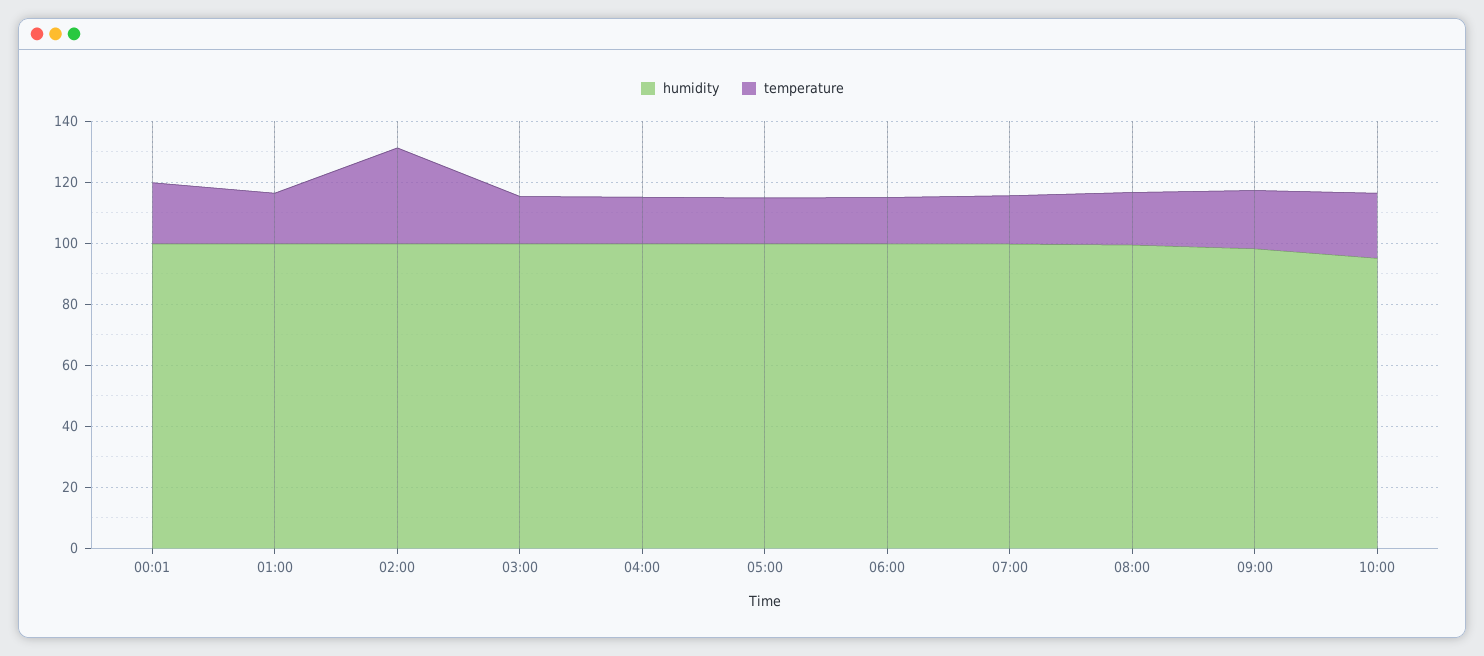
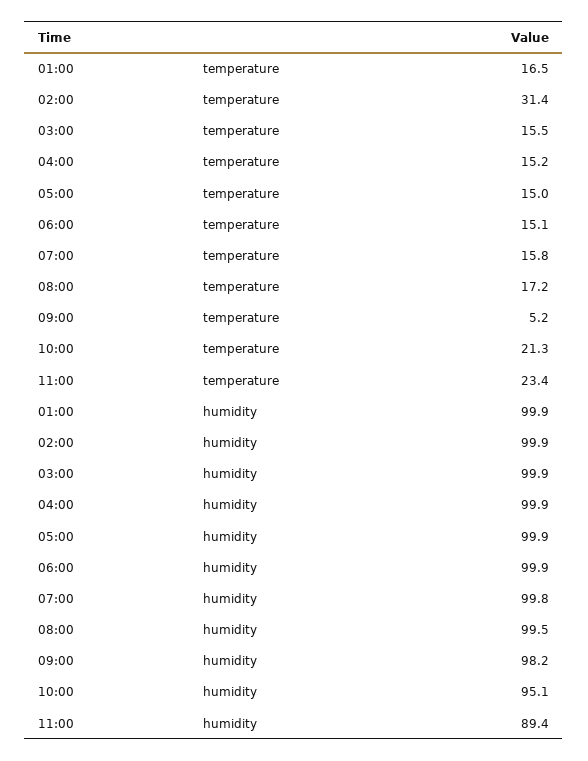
humidity, 00:01: 100 -> none
temperature, 00:01: 20 -> none
temperature, 09:00: 20 -> 5.2
temperature, 11:00: none -> 23.4
humidity, 11:00: none -> 89.4

